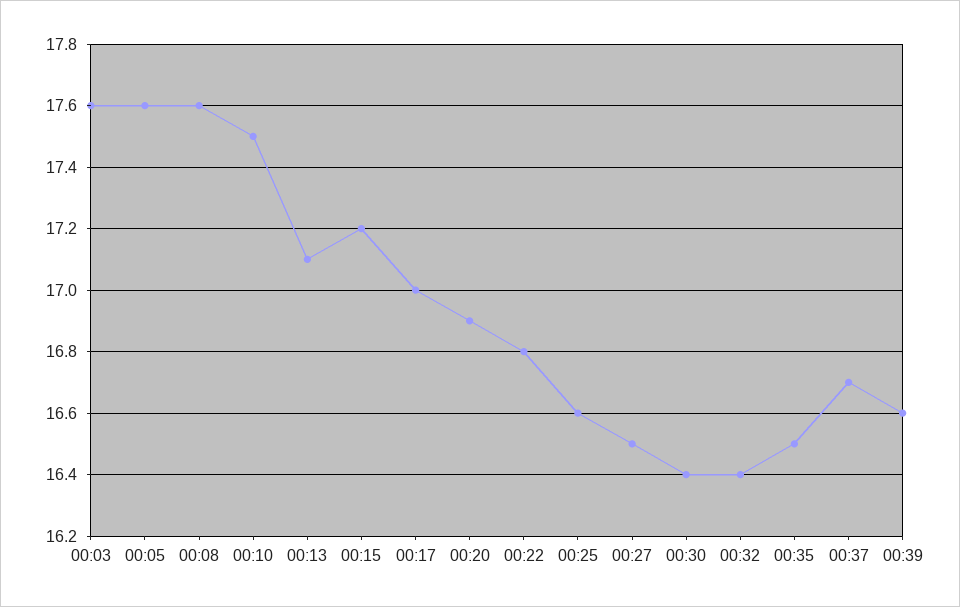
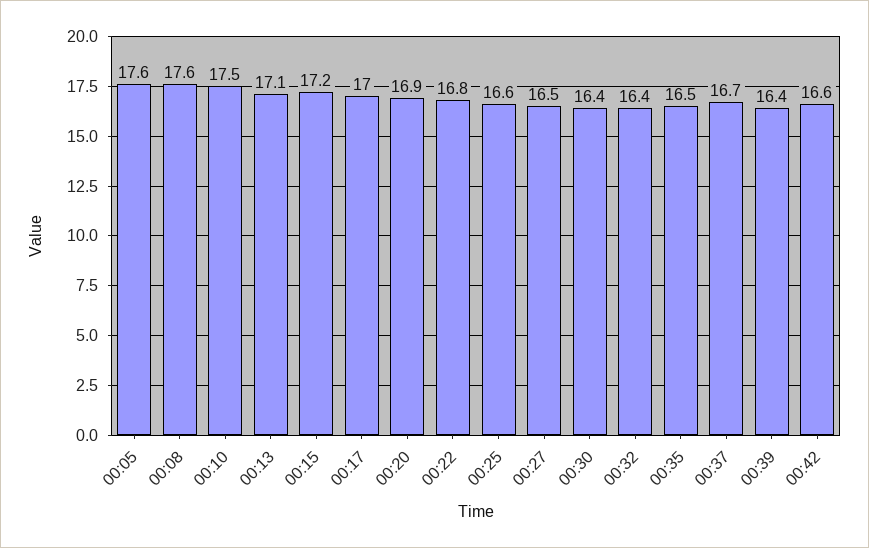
00:03: 17.6 -> none
00:39: 16.6 -> 16.4
00:42: none -> 16.6

